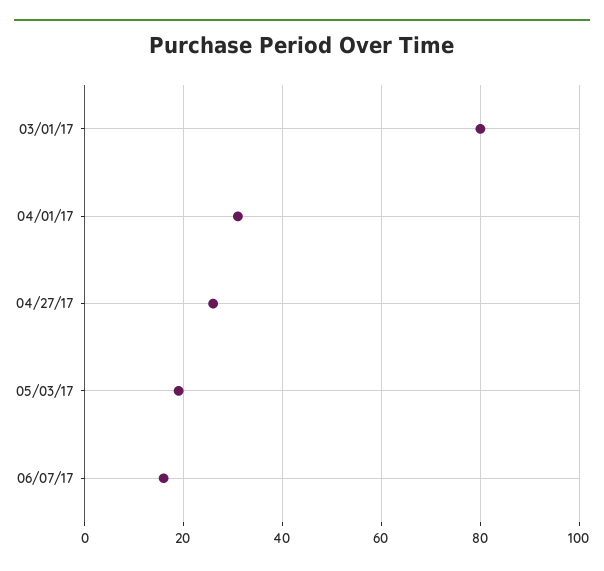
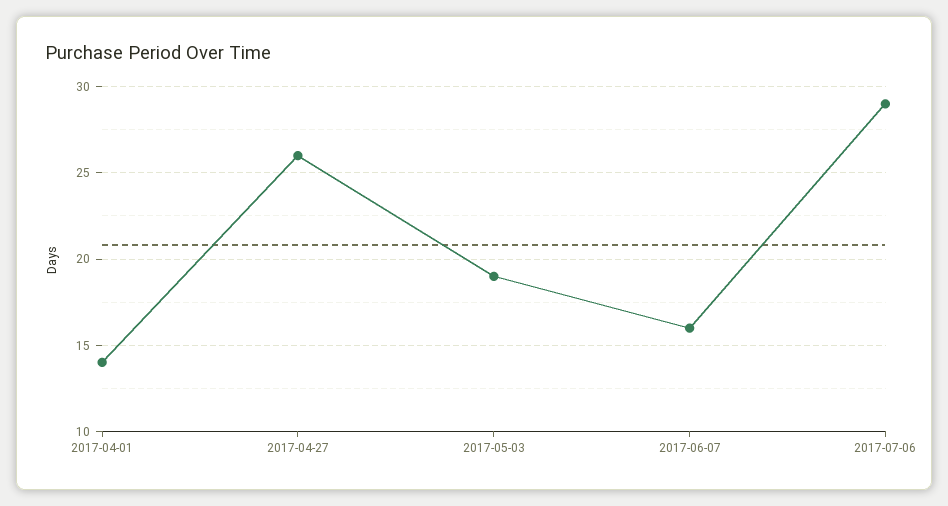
03/01/17: 80 -> none
04/01/17: 30 -> 14
2017-07-06: none -> 29

